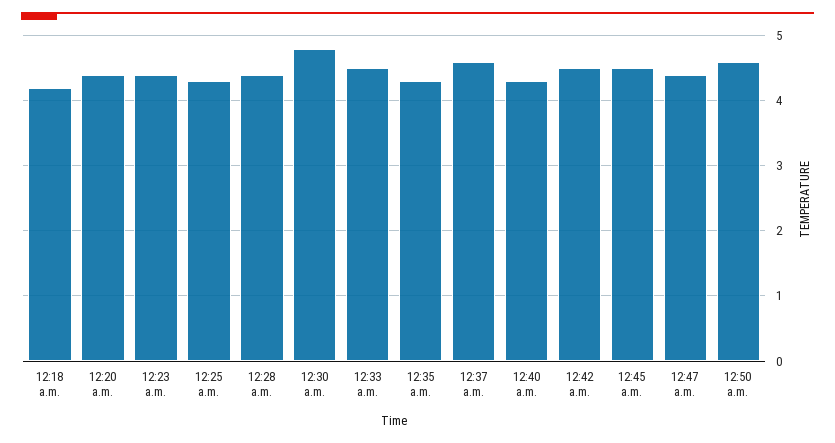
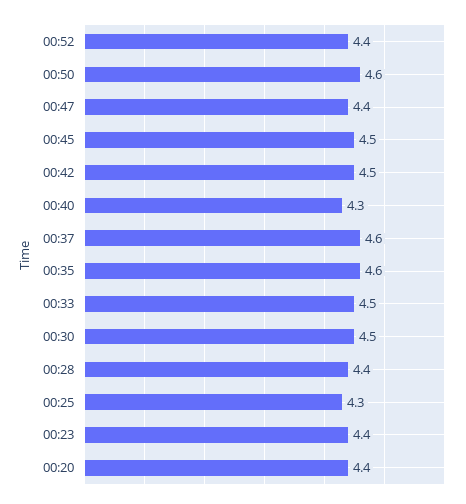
12:18 a.m.: 4.2 -> none
12:30 a.m.: 4.8 -> 4.5
12:35 a.m.: 4.3 -> 4.6
00:52: none -> 4.4

